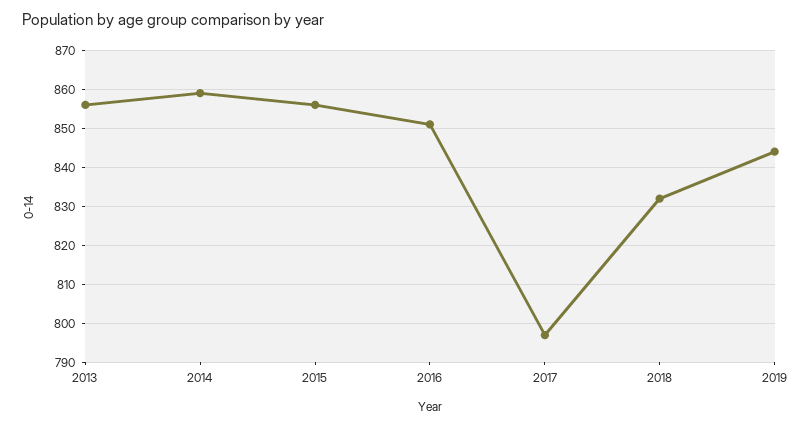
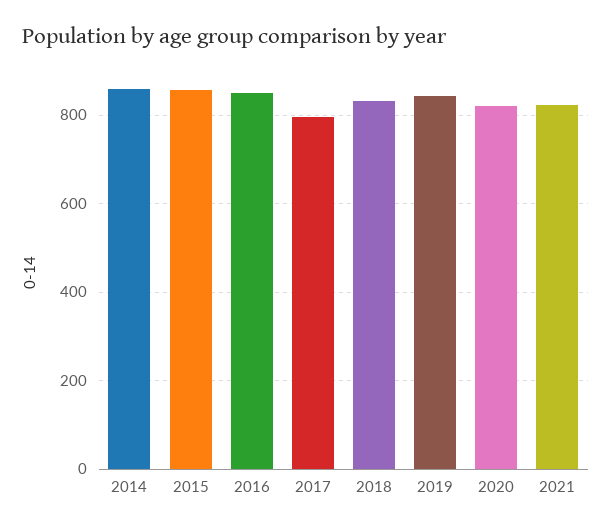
2013: 855 -> none
2020: none -> 820
2021: none -> 820

